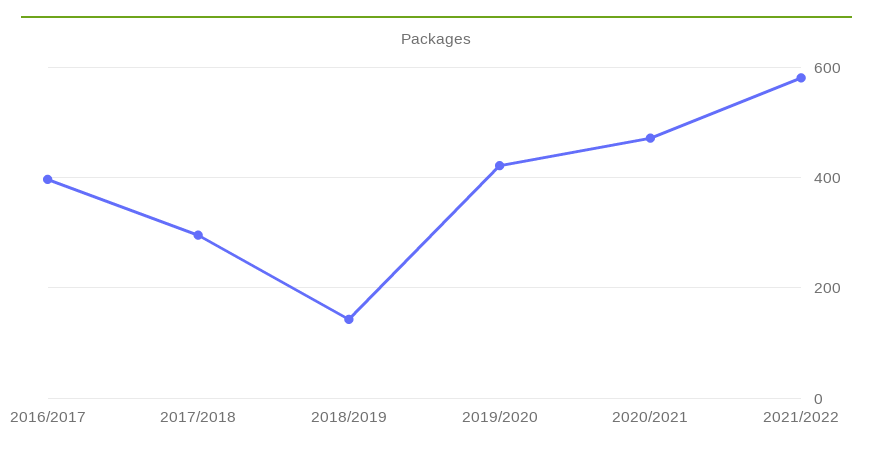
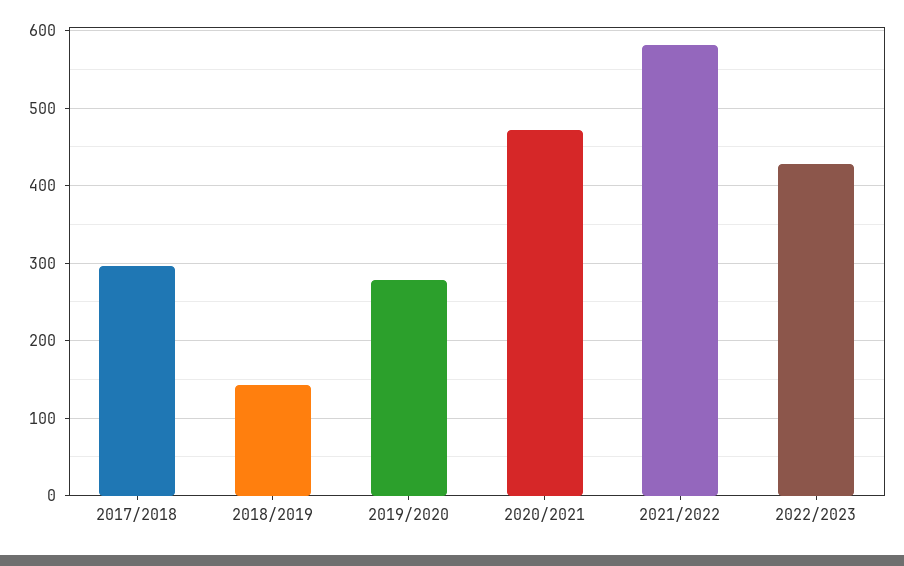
2016/2017: 400 -> none
2019/2020: 420 -> 280
2022/2023: none -> 430

